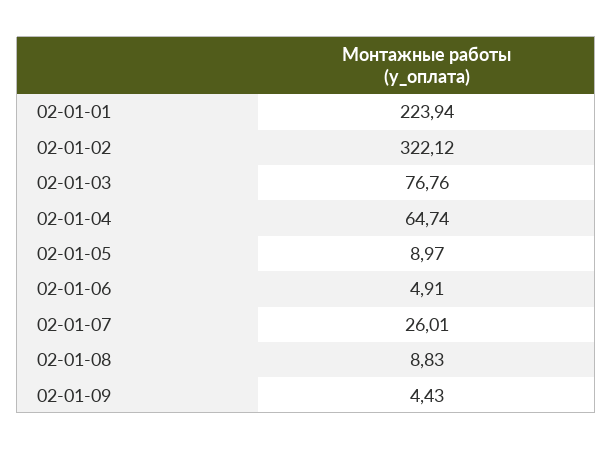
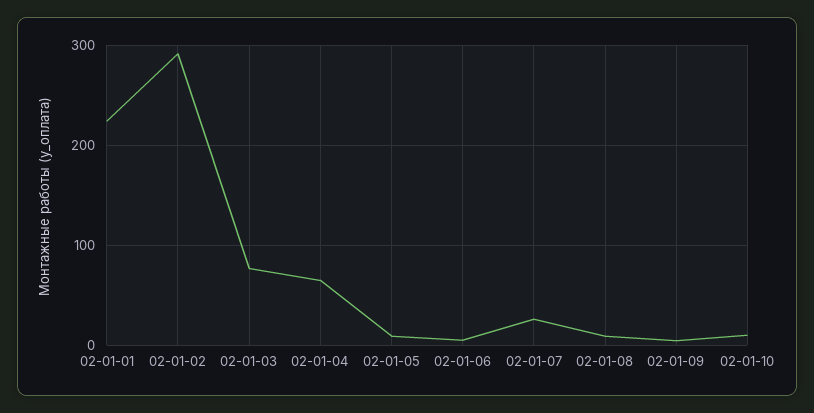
02-01-02: 322.12 -> 290
02-01-10: none -> 10

